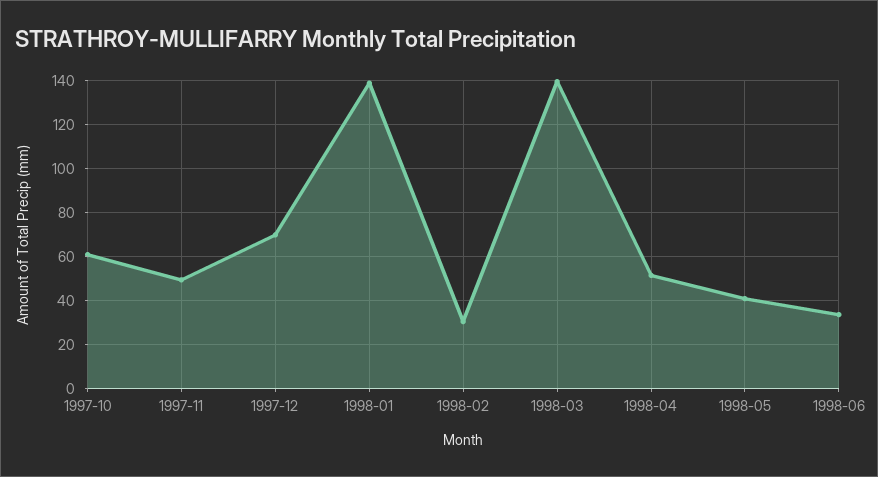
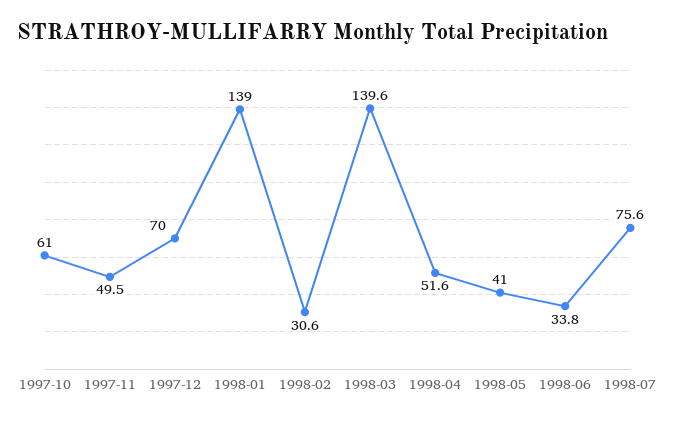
1998-07: none -> 75.6

